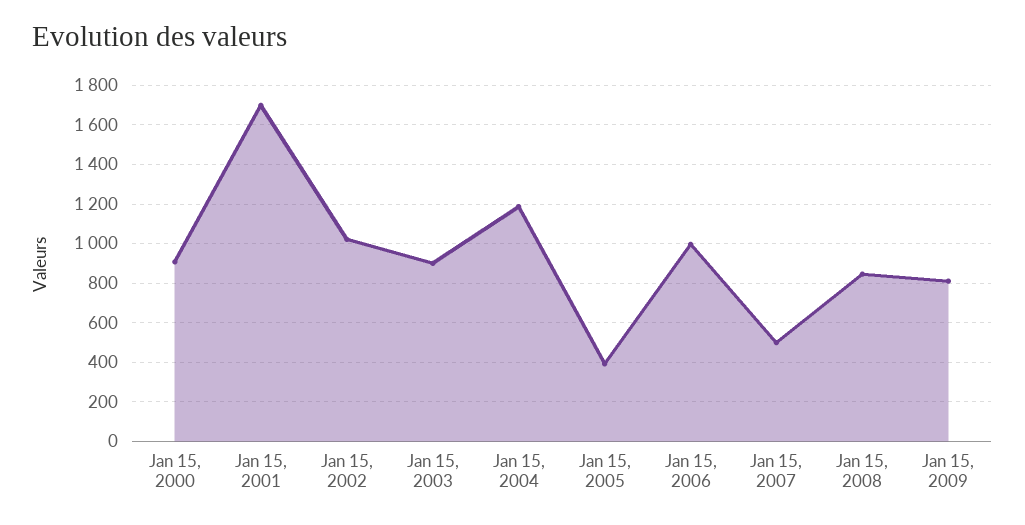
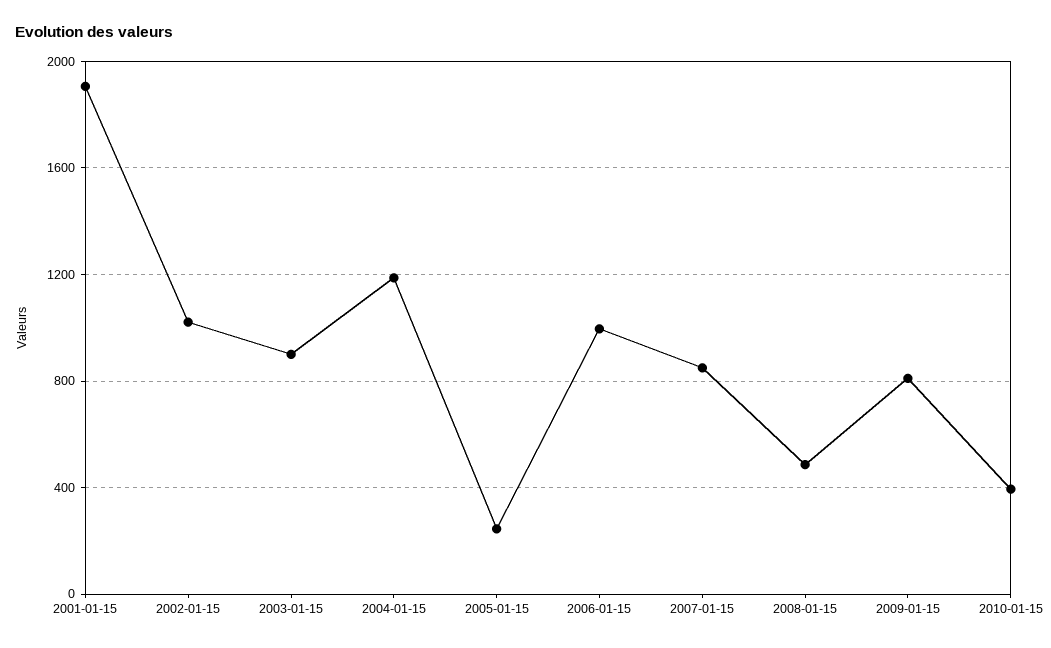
Jan 15, 2000: 900 -> none
Jan 15, 2001: 1700 -> 1900
Jan 15, 2005: 400 -> 250
Jan 15, 2007: 500 -> 850
Jan 15, 2008: 850 -> 500
2010-01-15: none -> 400

